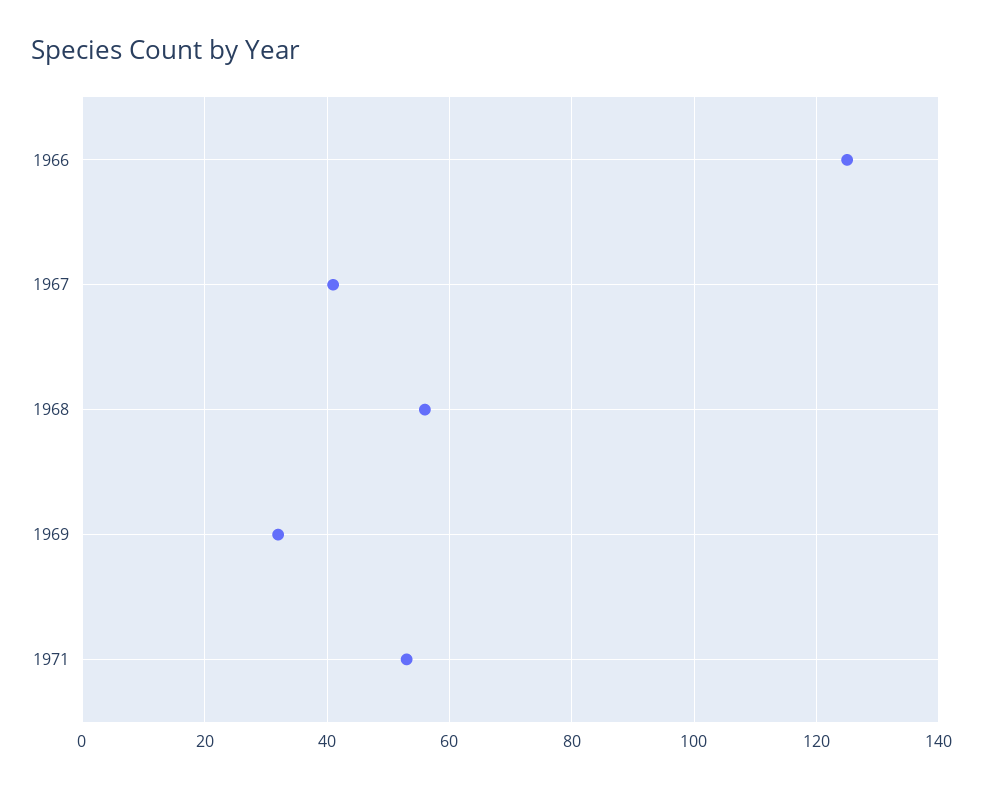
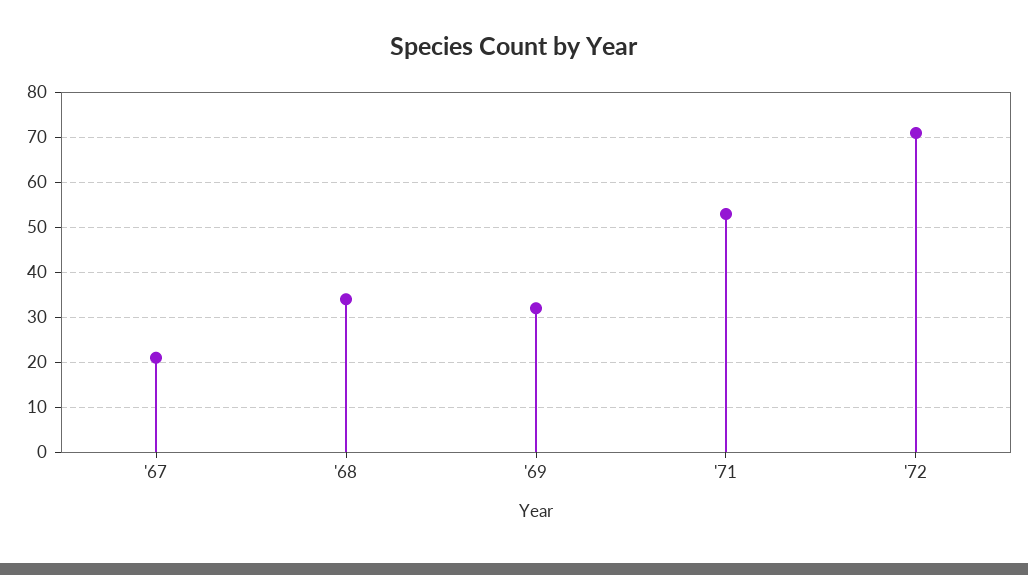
1966: 125 -> none
1967: 40 -> 20
1968: 55 -> 35
'72: none -> 70

